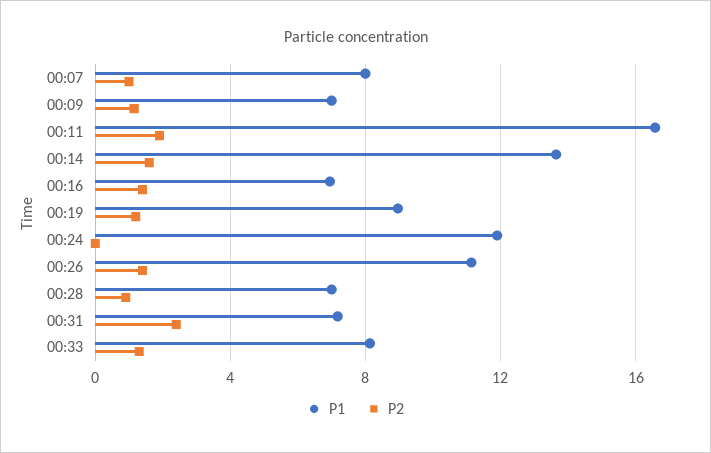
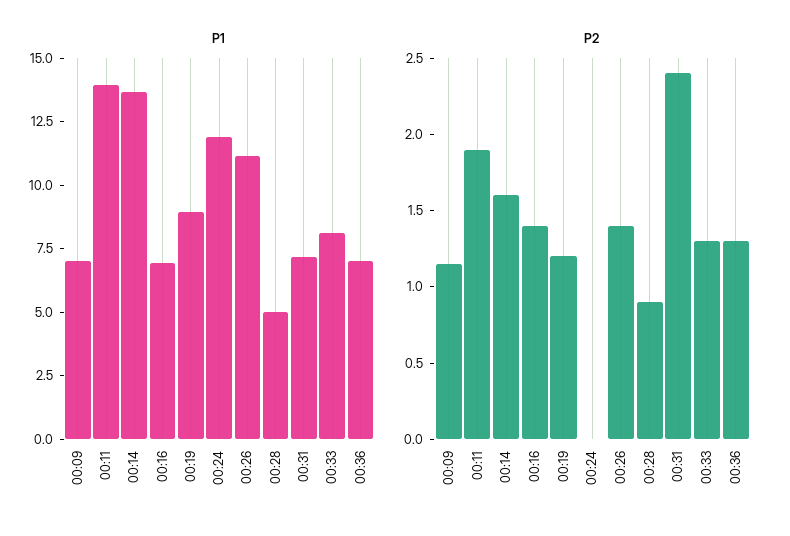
P1, 00:07: 8 -> none
P2, 00:07: 1 -> none
P1, 00:11: 16.5 -> 14
P1, 00:28: 7 -> 5
P1, 00:36: none -> 7
P2, 00:36: none -> 1.3

